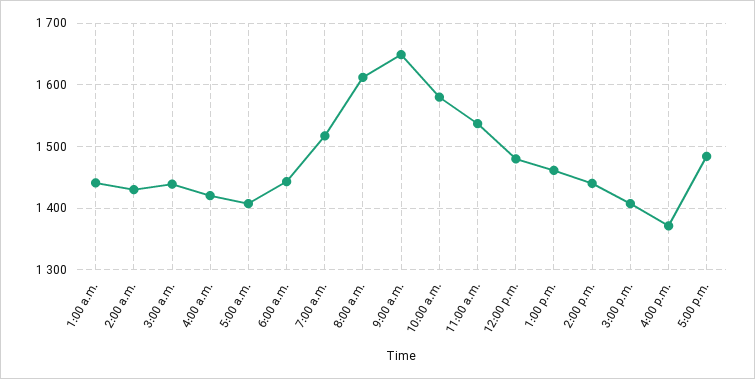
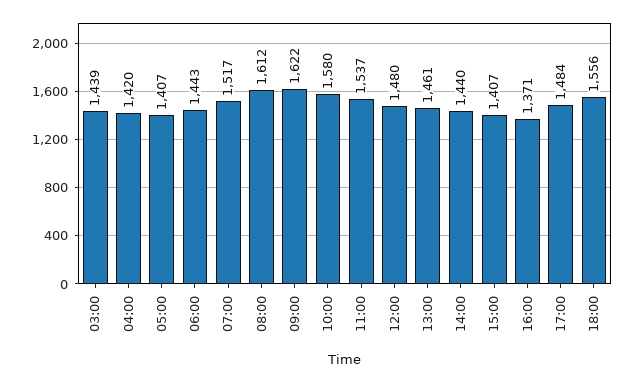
1:00 a.m.: 1440 -> none
2:00 a.m.: 1430 -> none
9:00 a.m.: 1650 -> 1622
18:00: none -> 1556

